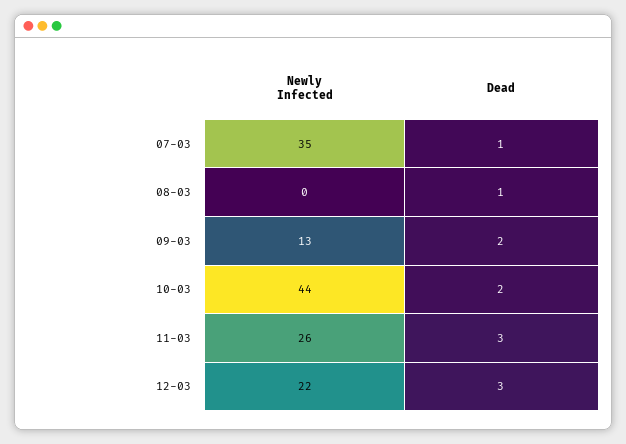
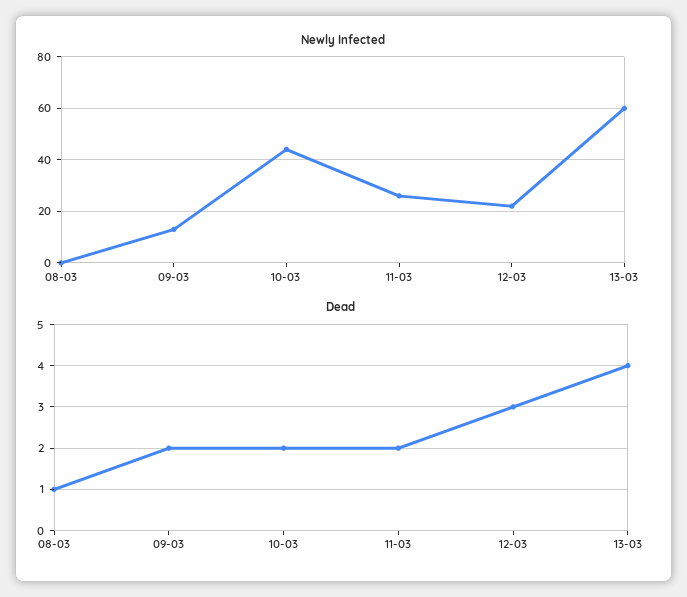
Newly Infected, 07-03: 35 -> none
Dead, 07-03: 1 -> none
Dead, 11-03: 3 -> 2
Newly Infected, 13-03: none -> 60
Dead, 13-03: none -> 4

